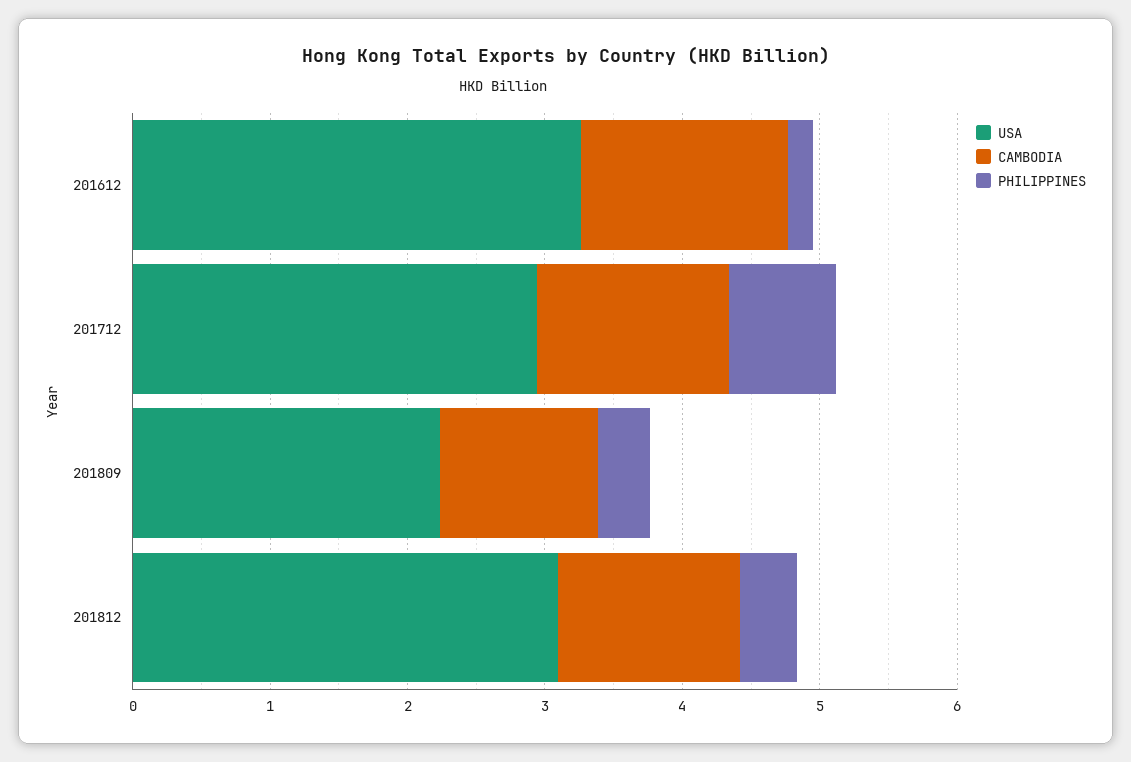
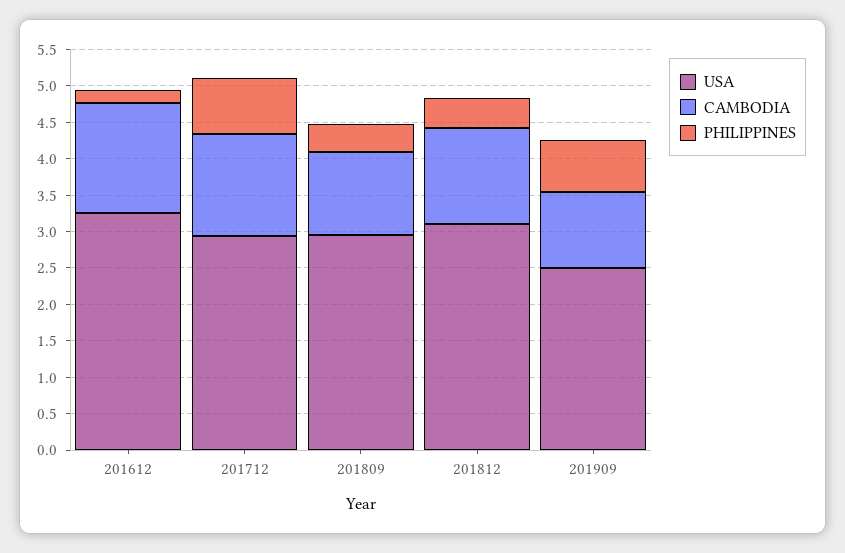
USA, 201809: 2.2 -> 3
USA, 201909: none -> 2.5
CAMBODIA, 201909: none -> 1
PHILIPPINES, 201909: none -> 0.75

